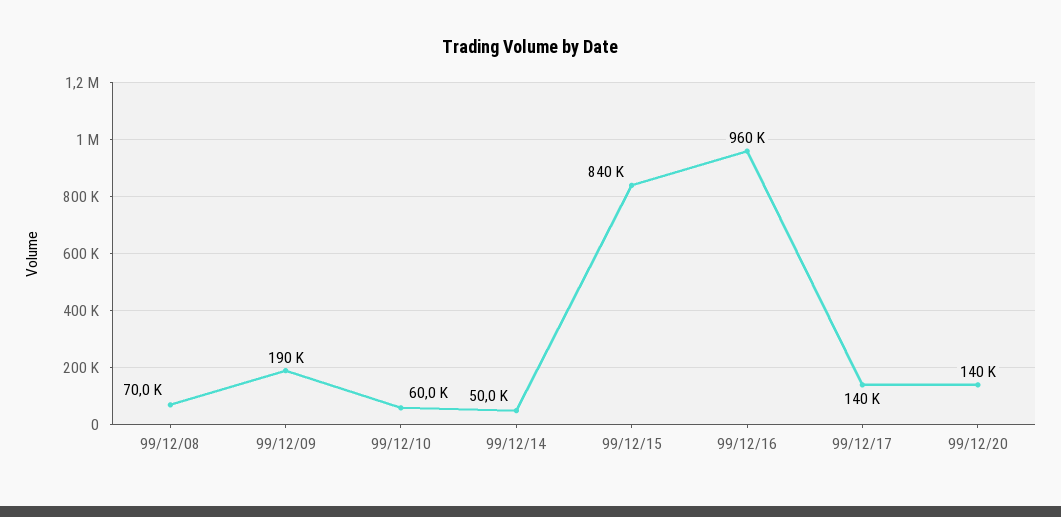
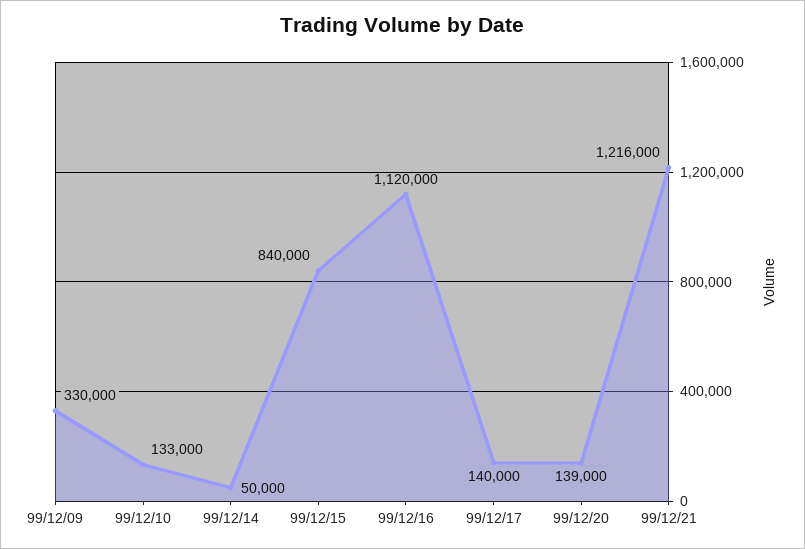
99/12/08: 70000 -> none
99/12/09: 190000 -> 330000
99/12/10: 60000 -> 133000
99/12/16: 960000 -> 1120000
99/12/20: 140000 -> 139000
99/12/21: none -> 1216000

